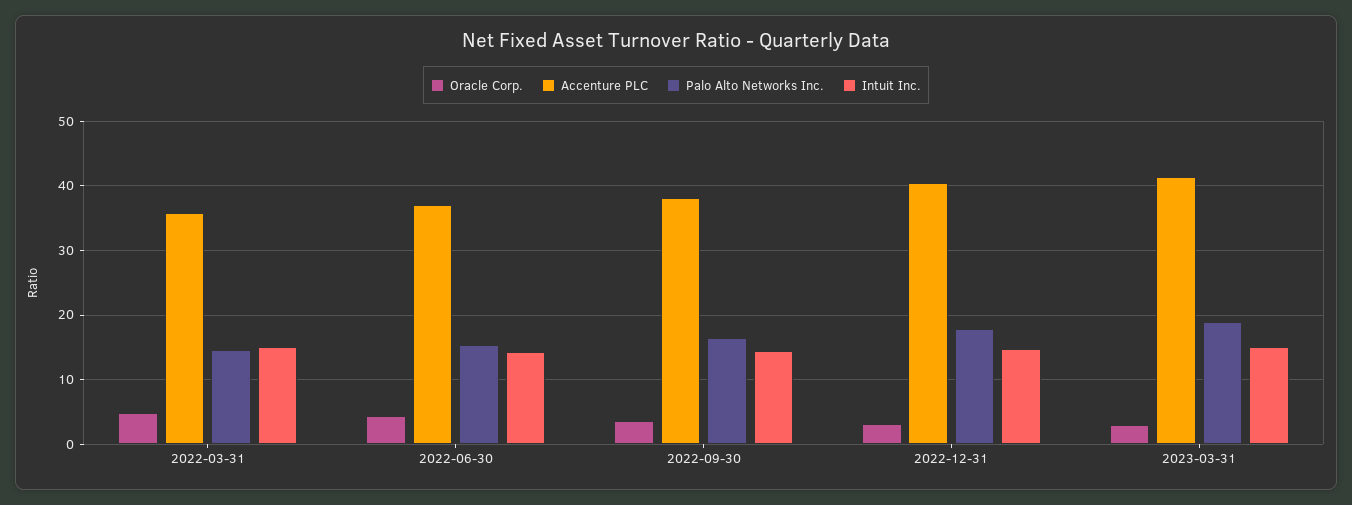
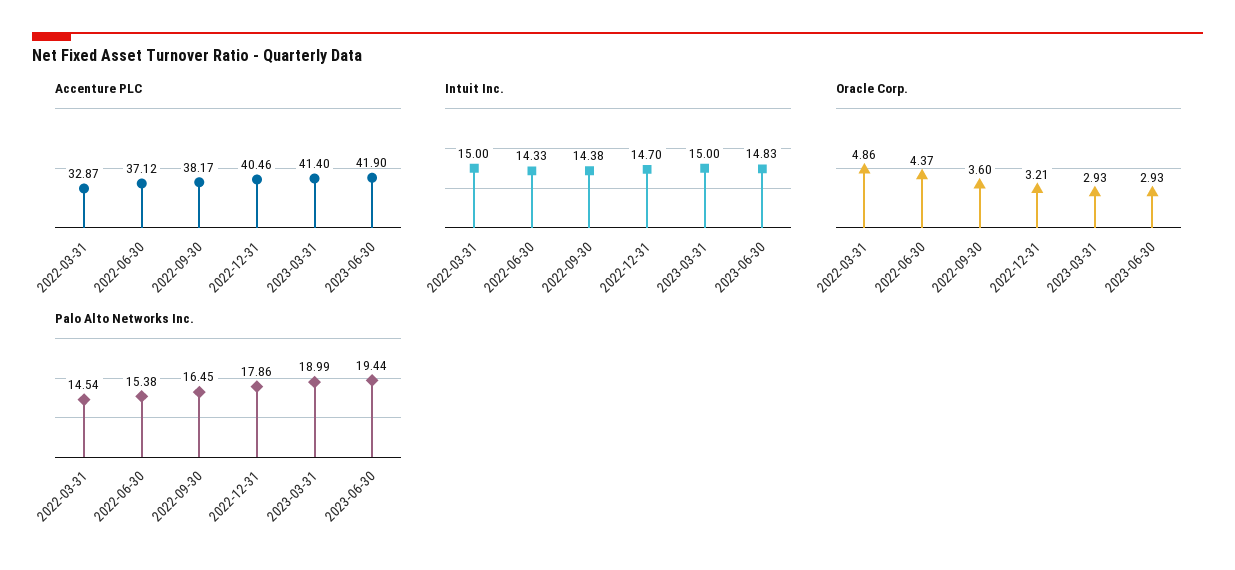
Accenture PLC, 2022-03-31: 36 -> 32.87
Accenture PLC, 2023-06-30: none -> 41.9
Intuit Inc., 2023-06-30: none -> 14.83
Oracle Corp., 2023-06-30: none -> 2.93
Palo Alto Networks Inc., 2023-06-30: none -> 19.44

